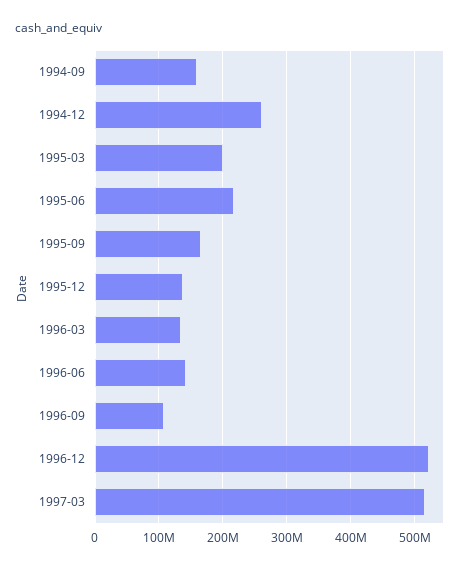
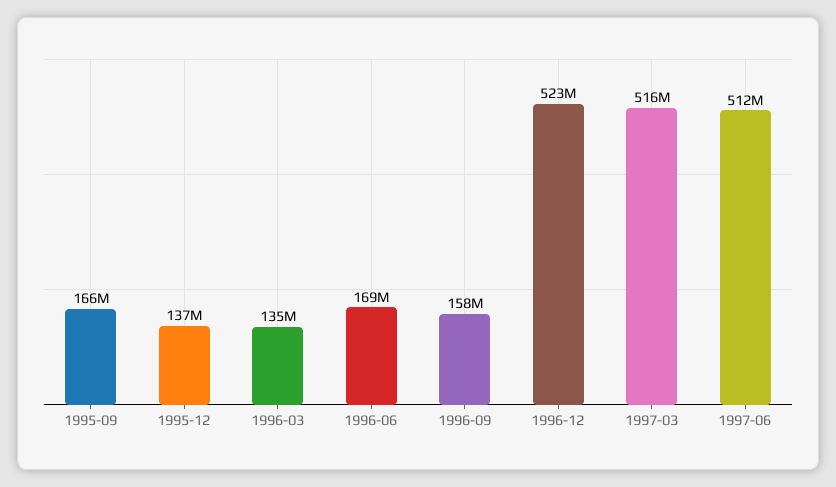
1994-09: 160000000 -> none
1994-12: 260000000 -> none
1995-03: 200000000 -> none
1995-06: 220000000 -> none
1996-06: 140000000 -> 169000000
1996-09: 110000000 -> 158000000
1997-06: none -> 512000000

